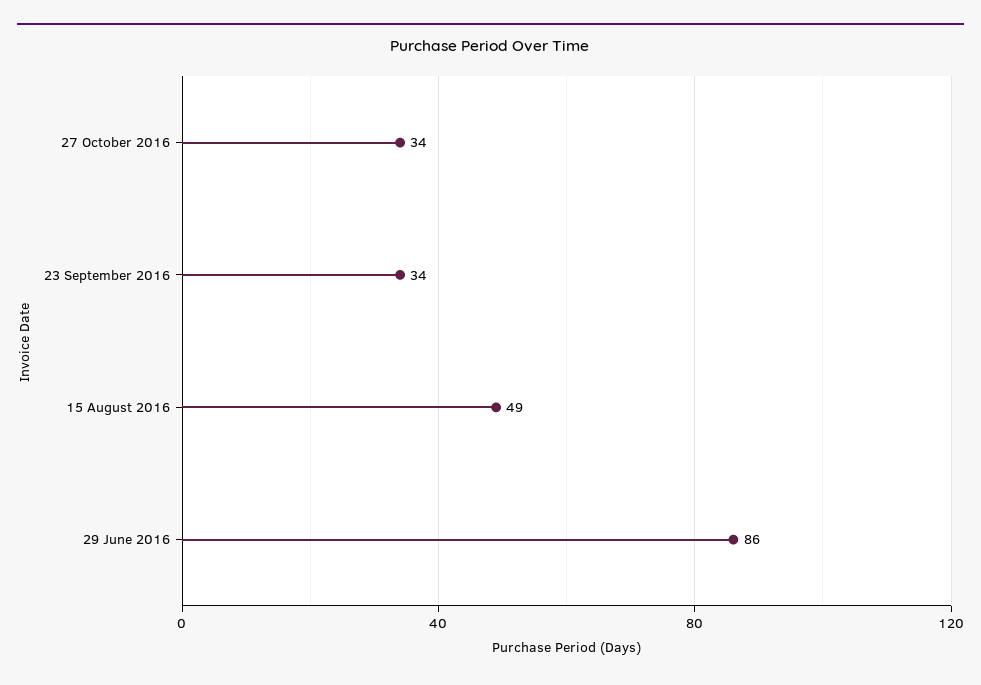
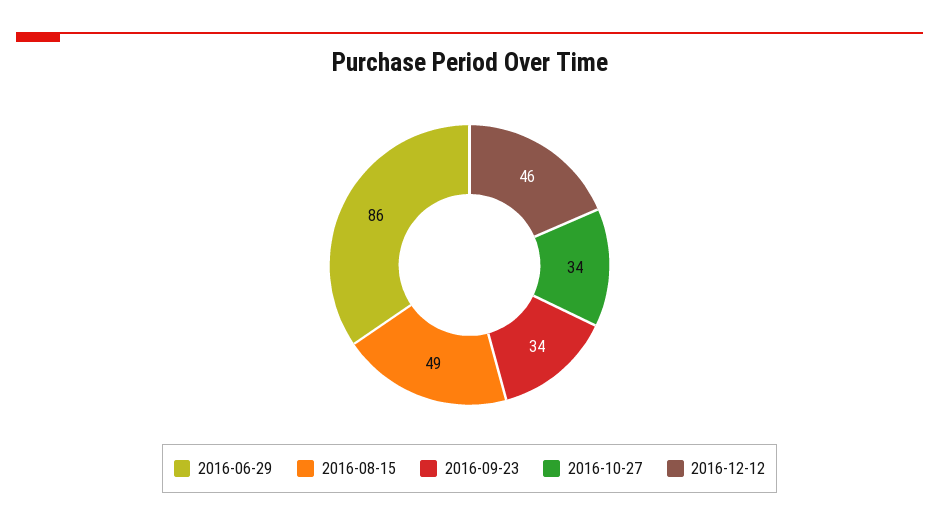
2016-12-12: none -> 46

